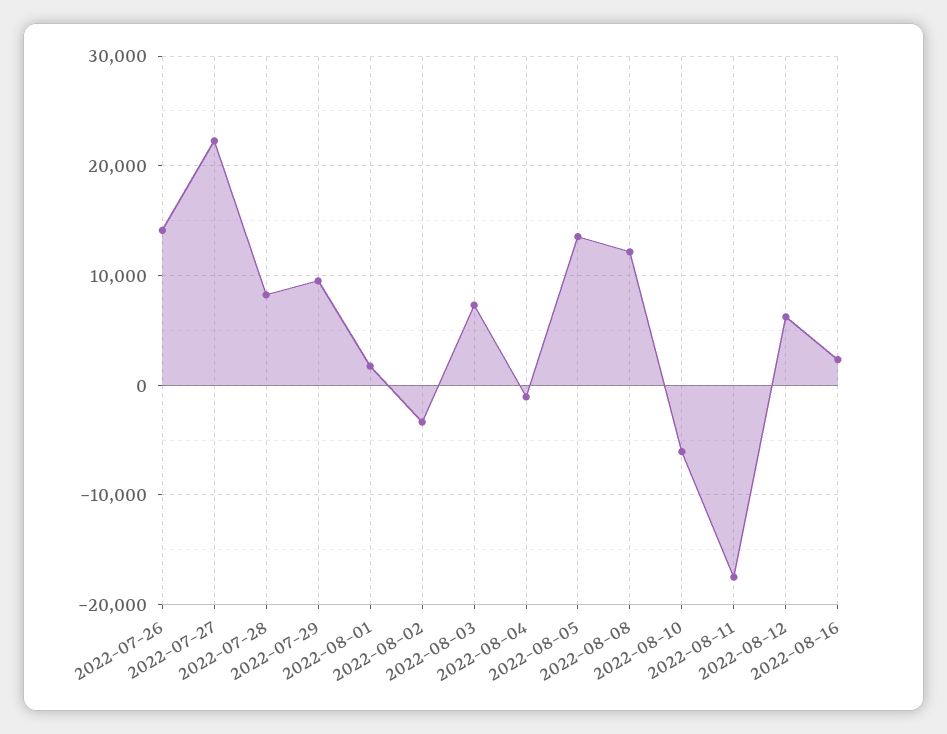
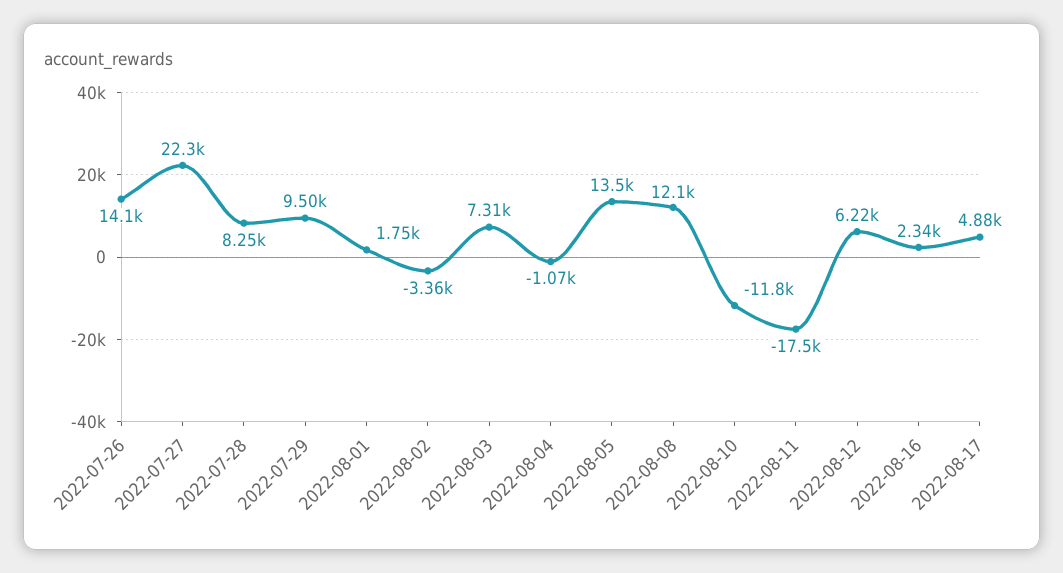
2022-08-10: -6000 -> -11800
2022-08-17: none -> 4880

